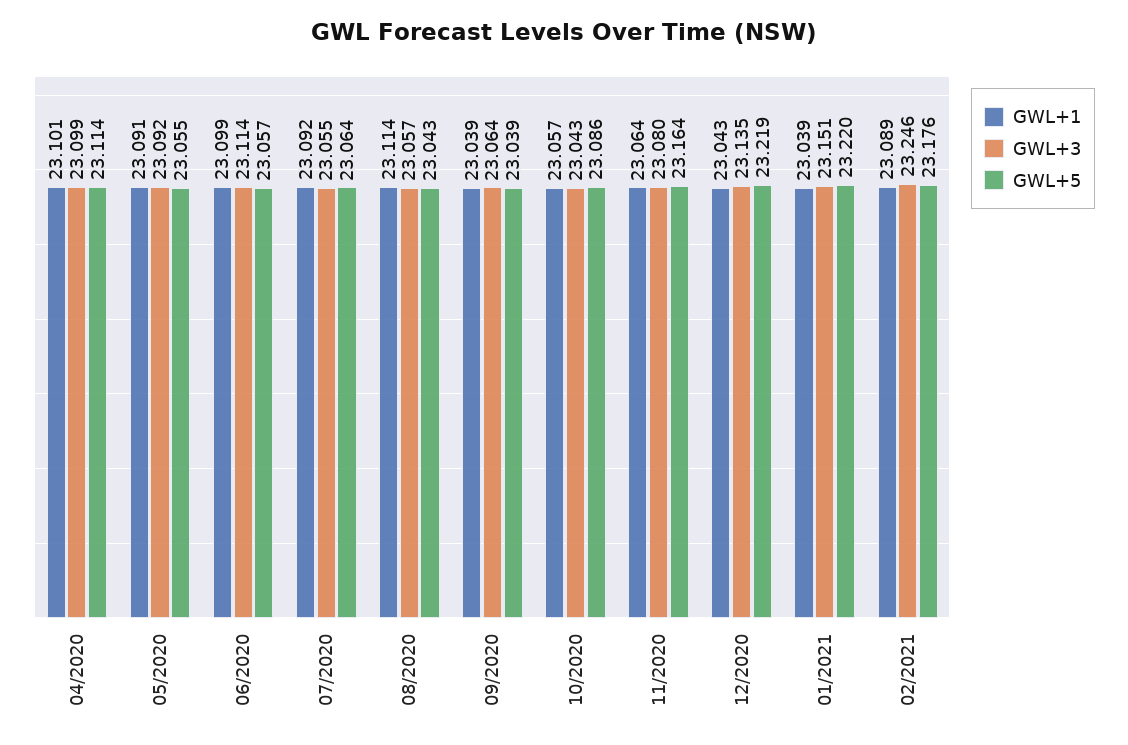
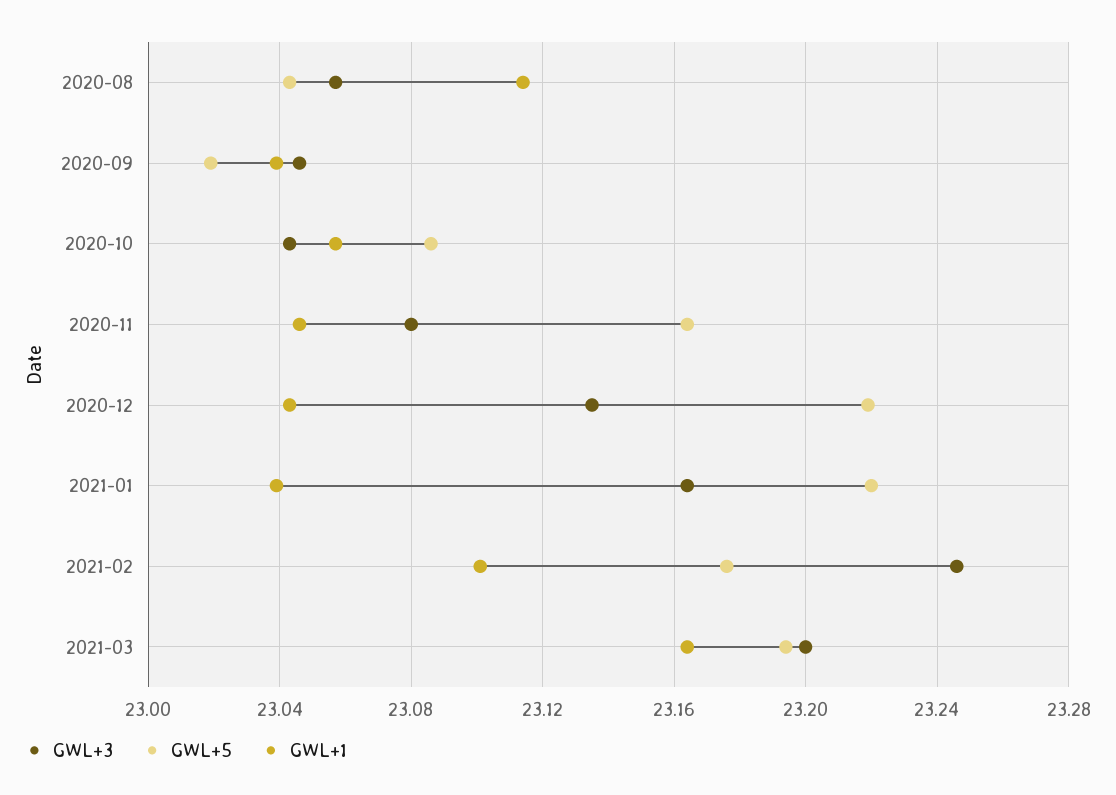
GWL+1, 04/2020: 23.101 -> none
GWL+3, 04/2020: 23.099 -> none
GWL+5, 04/2020: 23.114 -> none
GWL+1, 05/2020: 23.091 -> none
GWL+3, 05/2020: 23.092 -> none
GWL+5, 05/2020: 23.055 -> none
GWL+1, 06/2020: 23.099 -> none
GWL+3, 06/2020: 23.114 -> none
GWL+5, 06/2020: 23.057 -> none
GWL+1, 07/2020: 23.092 -> none
GWL+3, 07/2020: 23.055 -> none
GWL+5, 07/2020: 23.064 -> none
GWL+3, 09/2020: 23.064 -> 23.045
GWL+5, 09/2020: 23.039 -> 23.02
GWL+1, 11/2020: 23.064 -> 23.045
GWL+3, 01/2021: 23.151 -> 23.165
GWL+1, 02/2021: 23.089 -> 23.1
GWL+3, 2021-03: none -> 23.2
GWL+5, 2021-03: none -> 23.195
GWL+1, 2021-03: none -> 23.165

